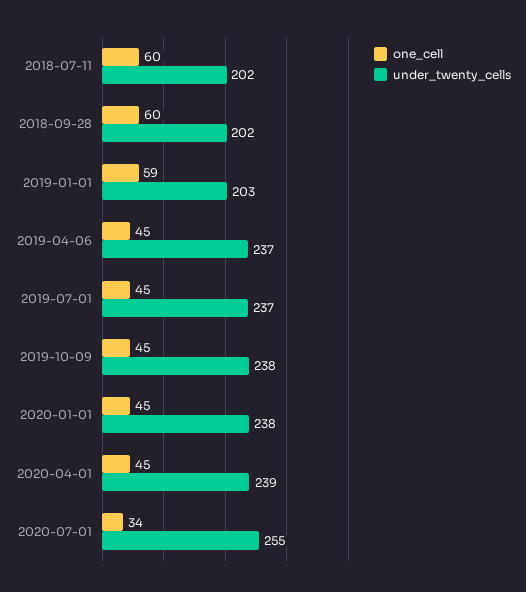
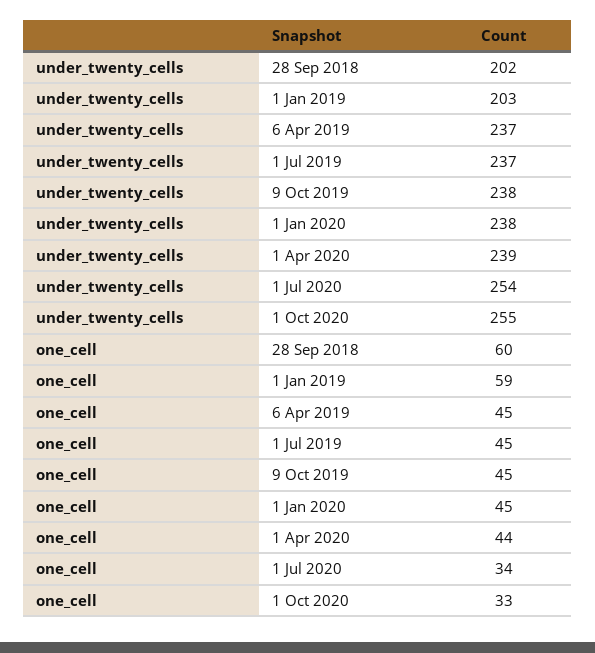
one_cell, 2018-07-11: 60 -> none
under_twenty_cells, 2018-07-11: 202 -> none
one_cell, 2020-04-01: 45 -> 44
under_twenty_cells, 2020-07-01: 255 -> 254
under_twenty_cells, 1 Oct 2020: none -> 255
one_cell, 1 Oct 2020: none -> 33

